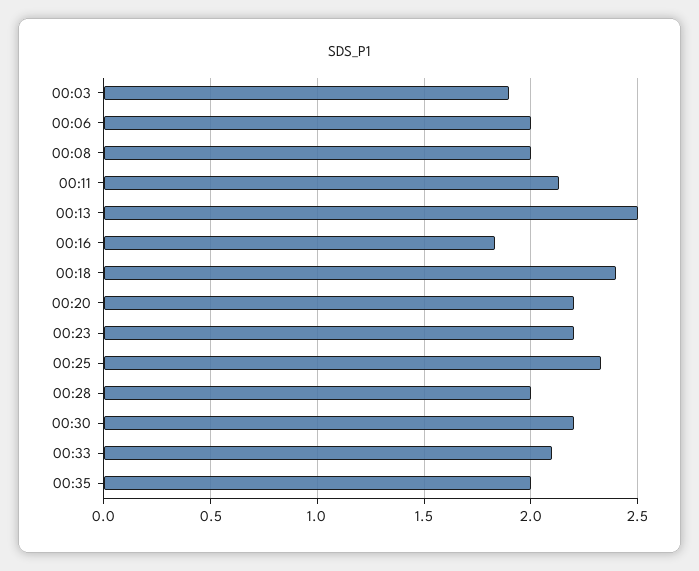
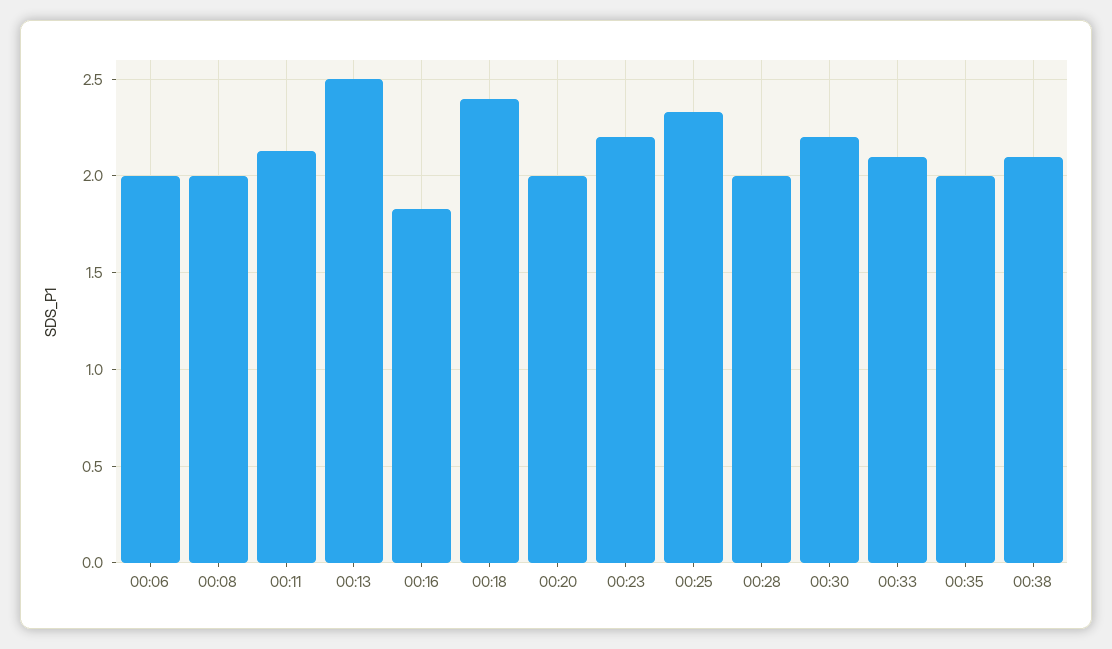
00:03: 1.9 -> none
00:20: 2.2 -> 2
00:38: none -> 2.1

